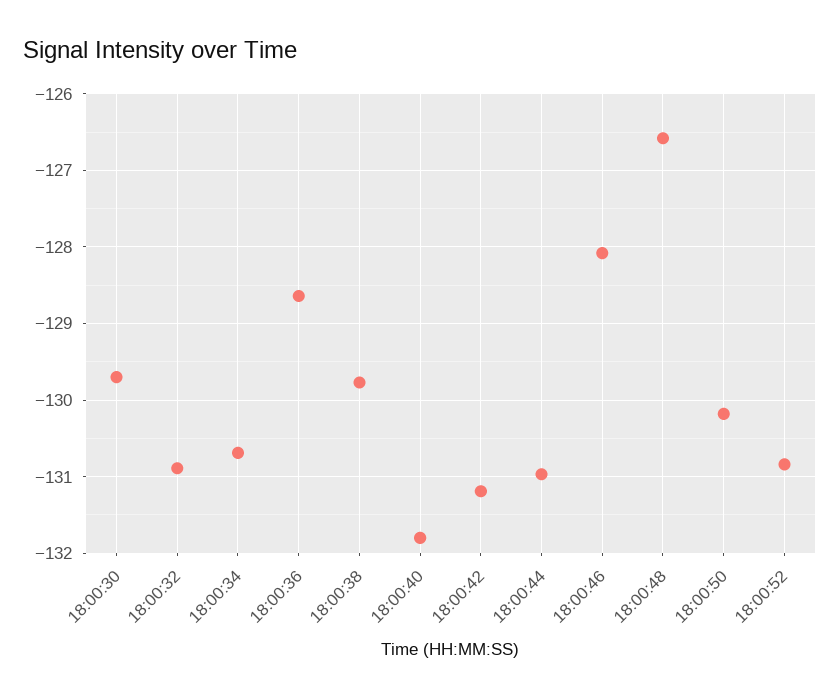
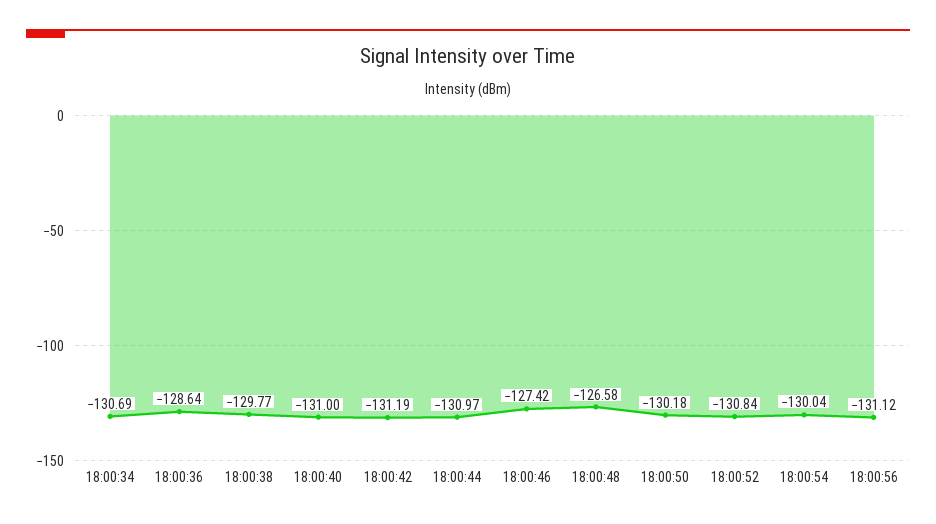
18:00:30: -129.7 -> none
18:00:32: -130.9 -> none
18:00:40: -131.8 -> -131
18:00:46: -128.1 -> -127.42
18:00:54: none -> -130.04
18:00:56: none -> -131.12

